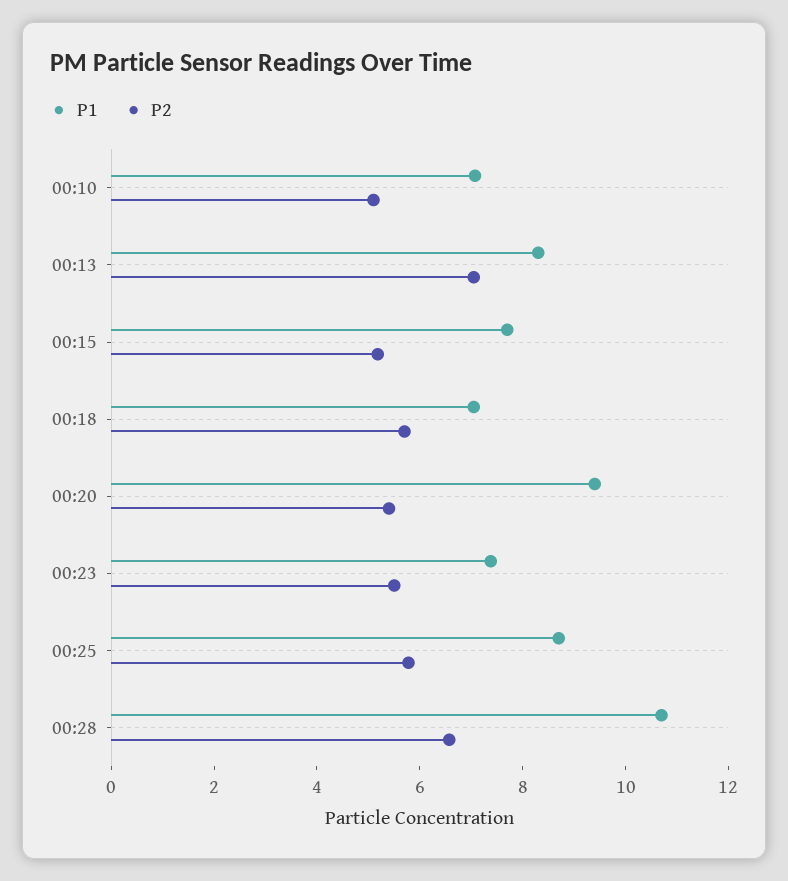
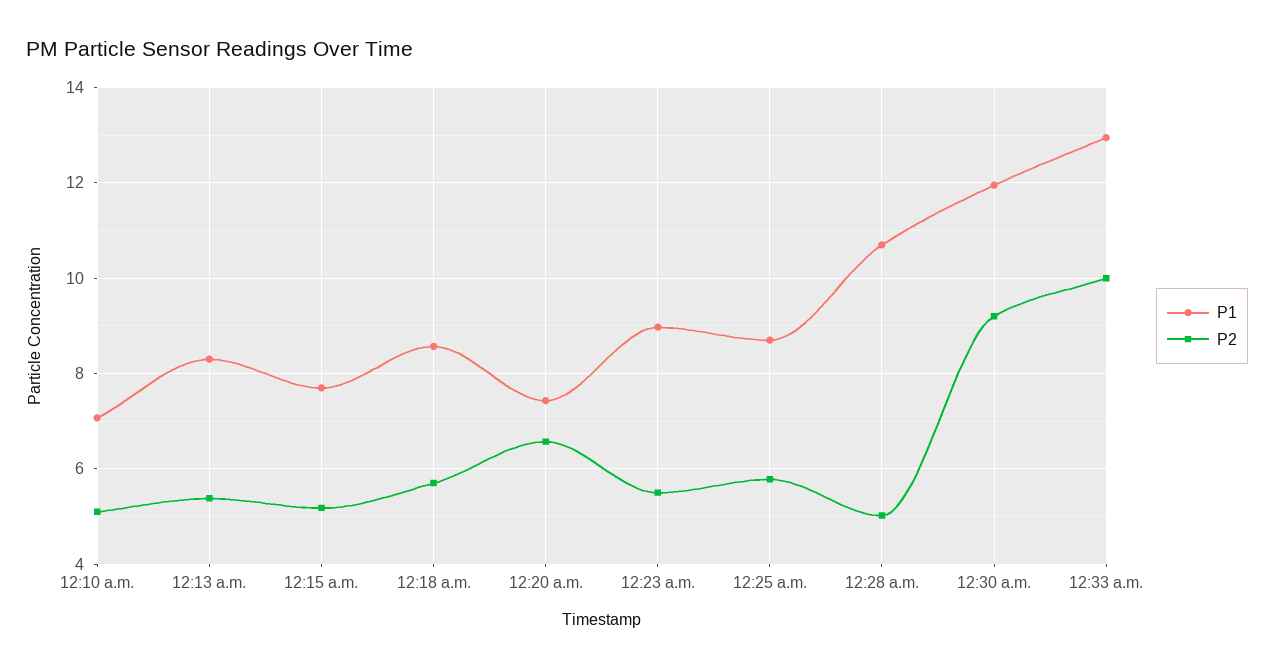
P2, 00:13: 7 -> 5.4
P1, 00:18: 7 -> 8.6
P1, 00:20: 9.5 -> 7.4
P2, 00:20: 5.5 -> 6.6
P1, 00:23: 7.5 -> 9
P2, 00:28: 6.5 -> 5
P1, 12:30 a.m.: none -> 12
P2, 12:30 a.m.: none -> 9.2
P1, 12:33 a.m.: none -> 13
P2, 12:33 a.m.: none -> 10

